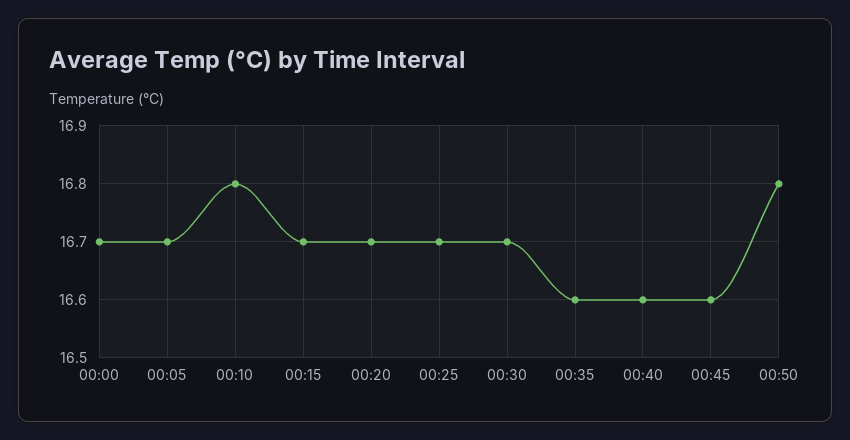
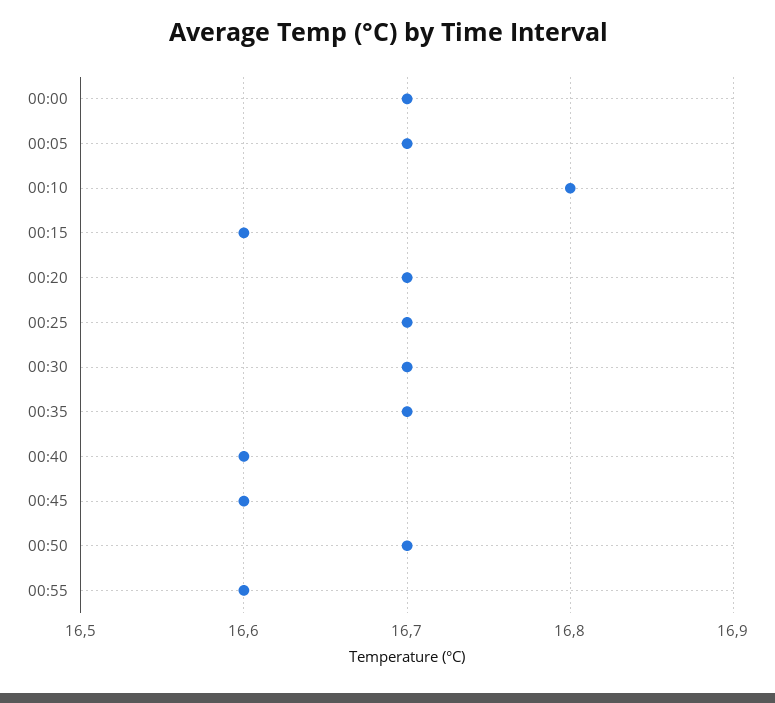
00:15: 16.7 -> 16.6
00:35: 16.6 -> 16.7
00:50: 16.8 -> 16.7
00:55: none -> 16.6

